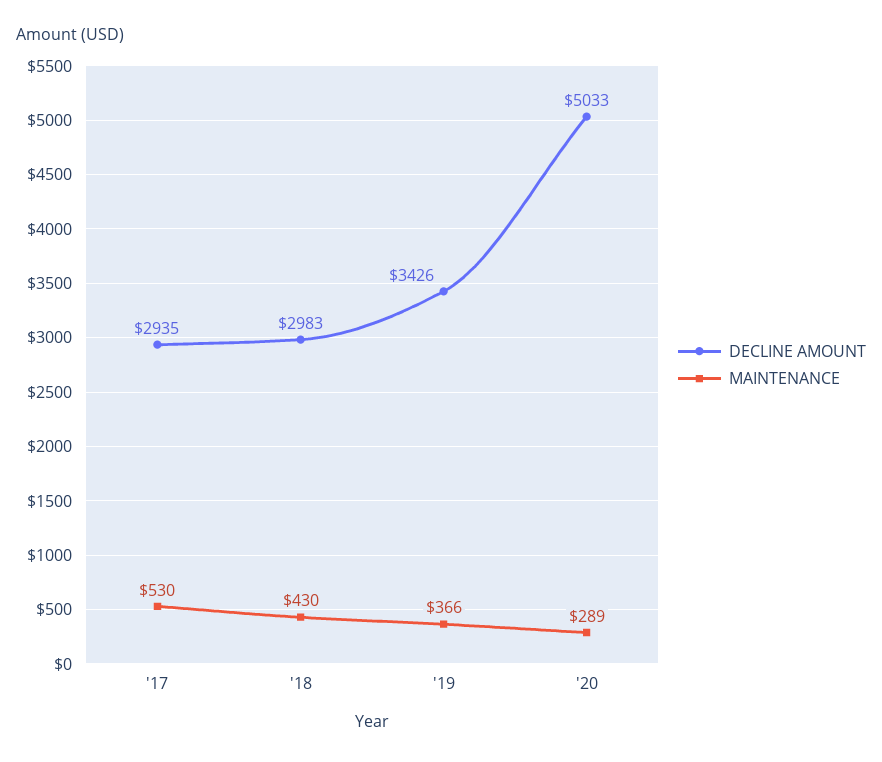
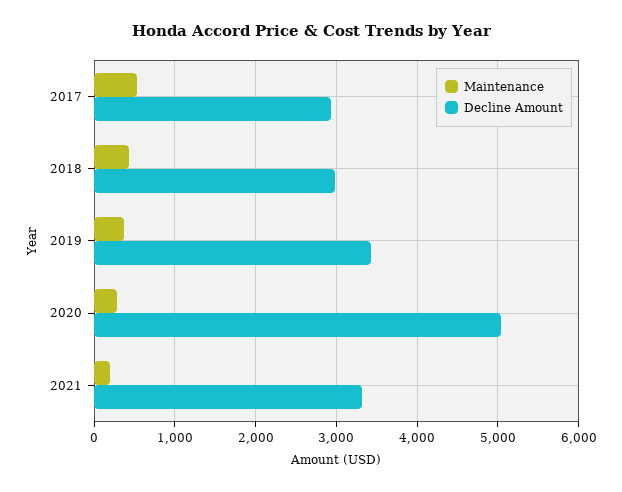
MAINTENANCE, 2021: none -> 200
DECLINE AMOUNT, 2021: none -> 3300

